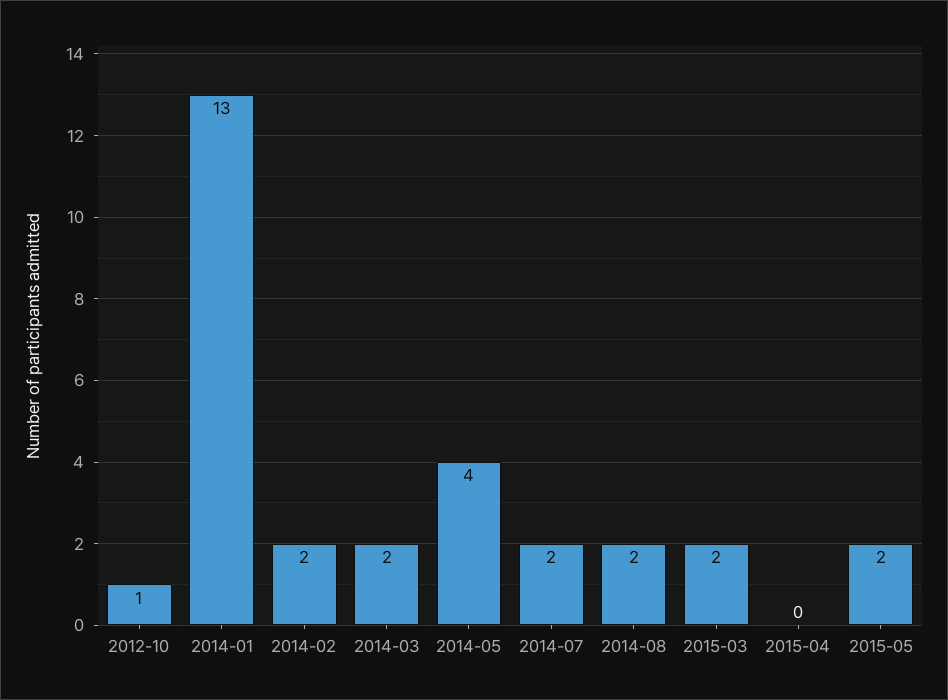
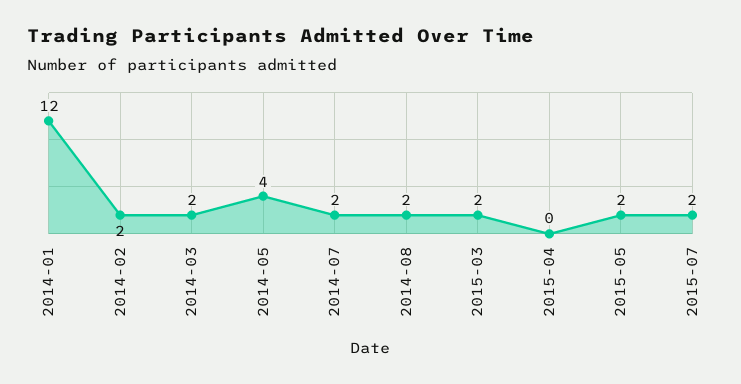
2012-10: 1 -> none
2014-01: 13 -> 12
2015-07: none -> 2

